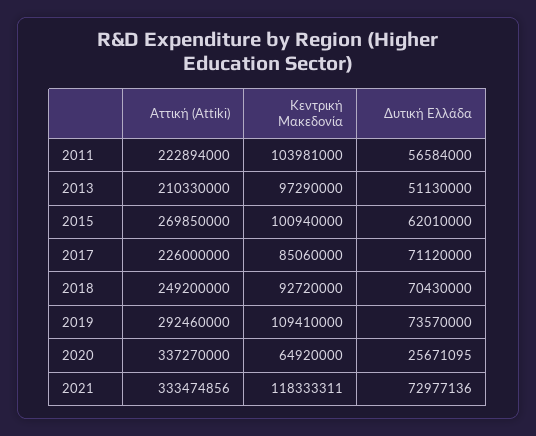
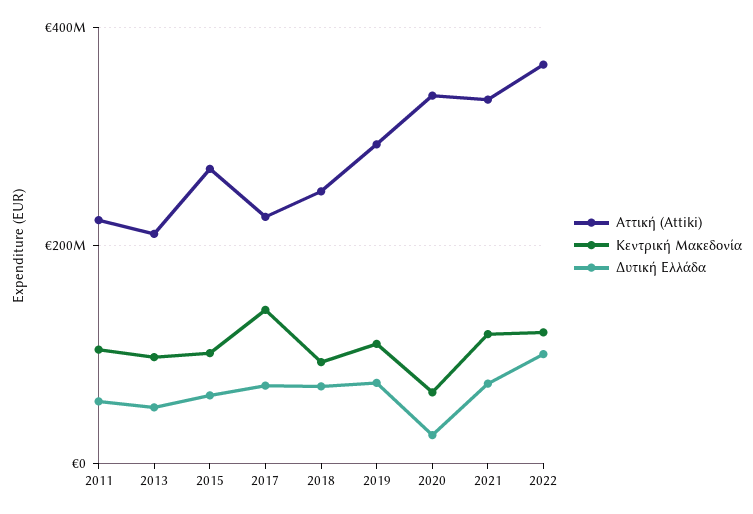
Κεντρική Μακεδονία, 2017: 85060000 -> 140000000
Aττική (Attiki), 2022: none -> 360000000
Κεντρική Μακεδονία, 2022: none -> 120000000
Δυτική Ελλάδα, 2022: none -> 100000000

